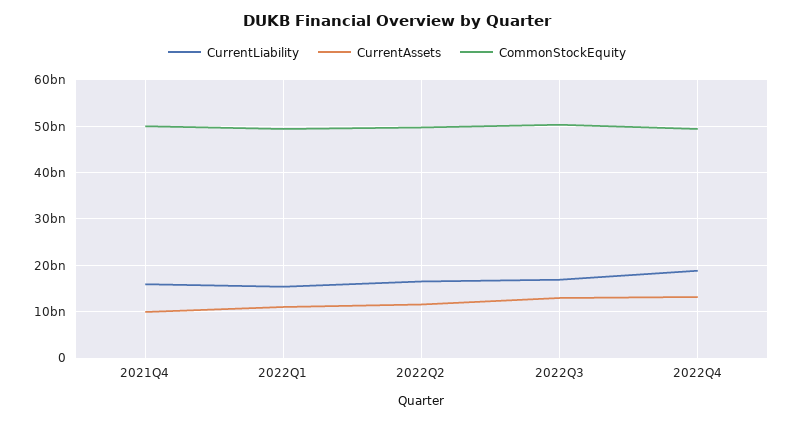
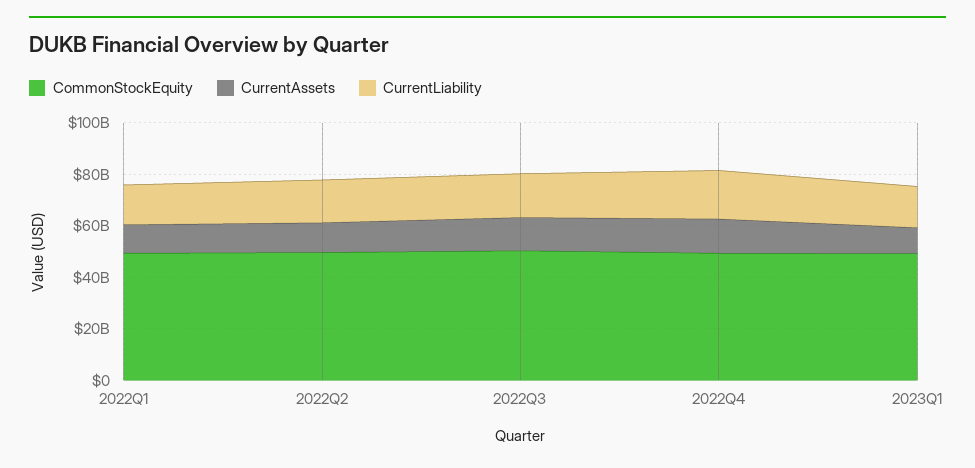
CurrentLiability, 2021Q4: 16000000000 -> none
CurrentAssets, 2021Q4: 10000000000 -> none
CommonStockEquity, 2021Q4: 50000000000 -> none
CommonStockEquity, 2023Q1: none -> 50000000000
CurrentAssets, 2023Q1: none -> 10000000000
CurrentLiability, 2023Q1: none -> 15000000000

